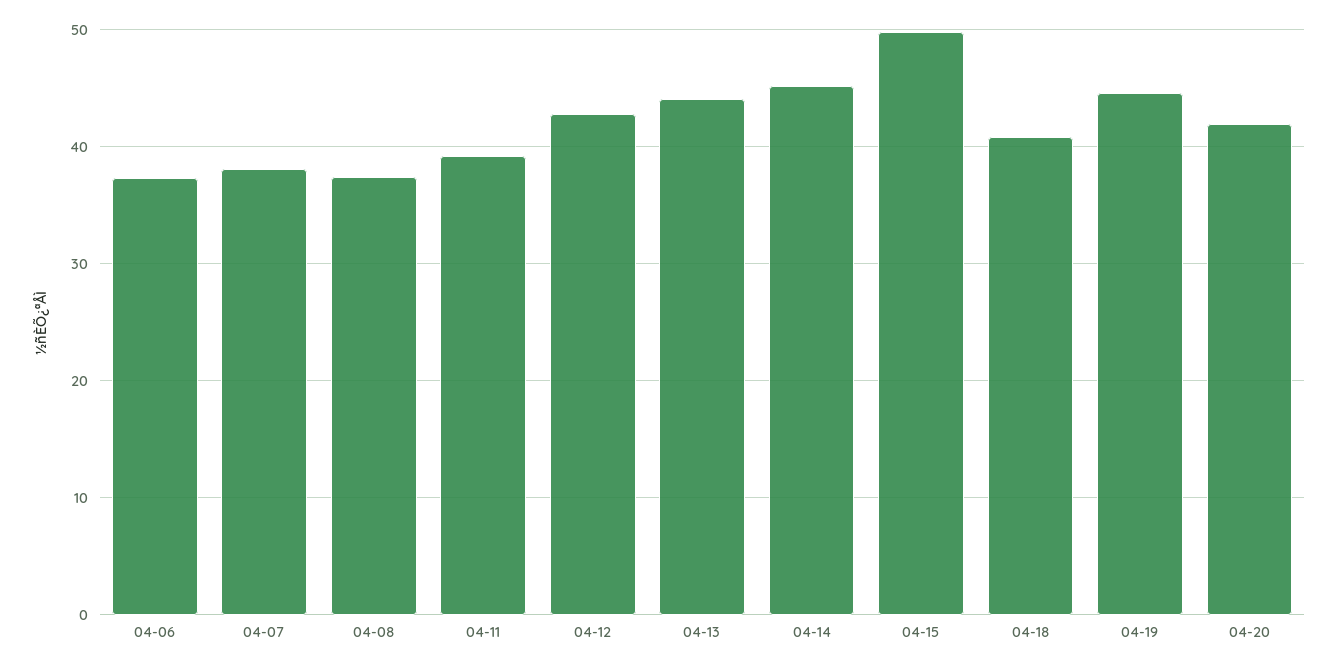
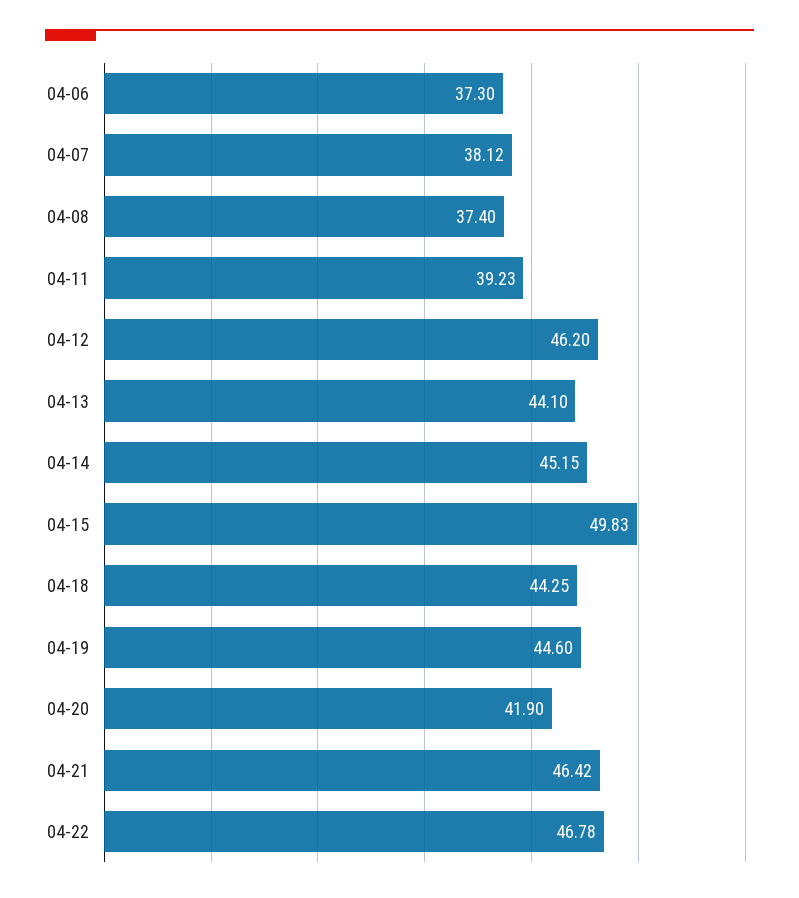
04-12: 43 -> 46.2
04-18: 41 -> 44.25
04-21: none -> 46.42
04-22: none -> 46.78

